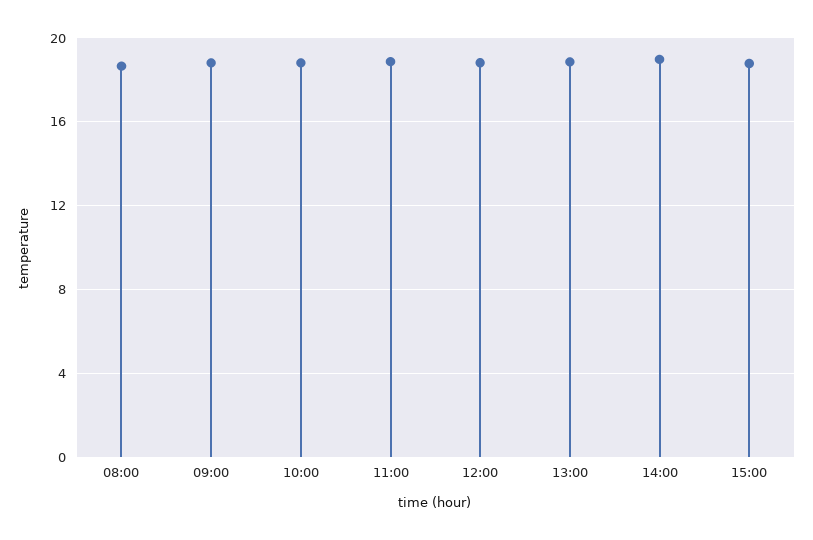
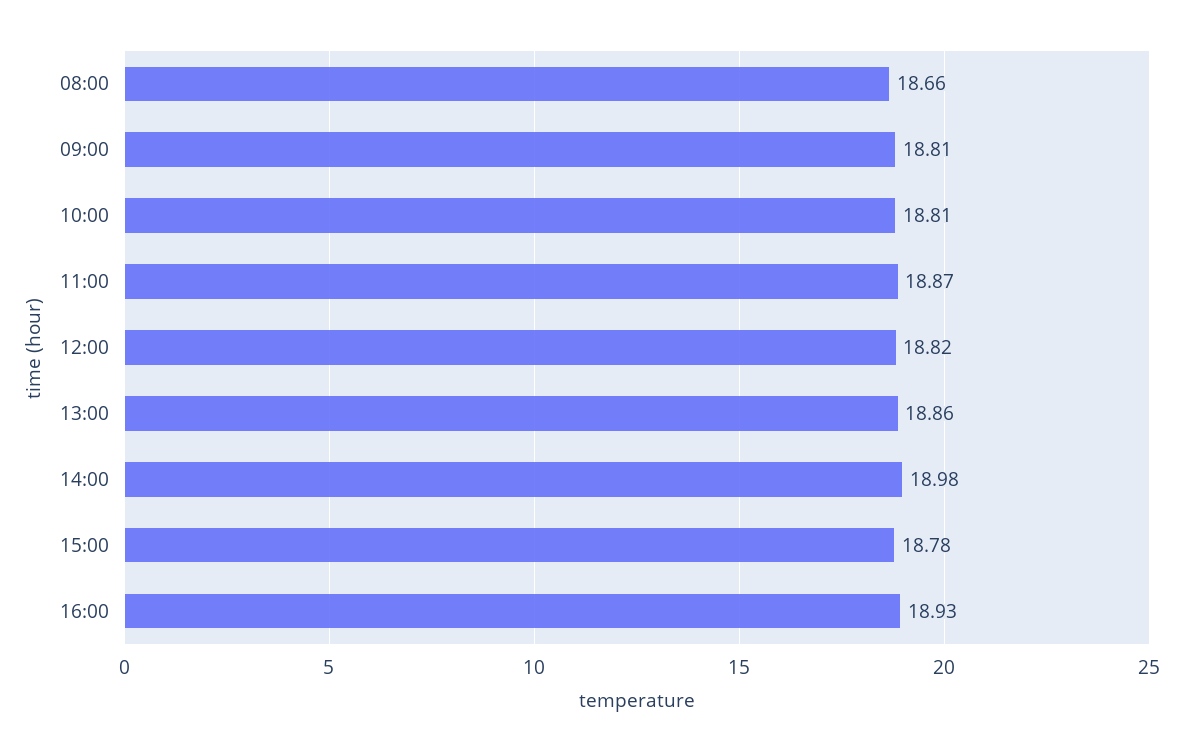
16:00: none -> 18.93

